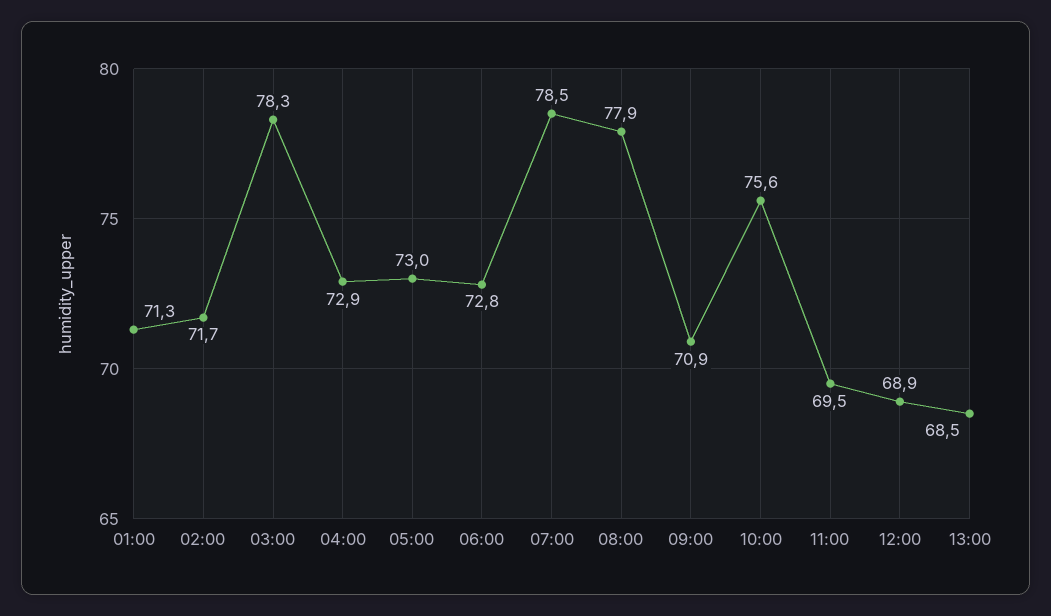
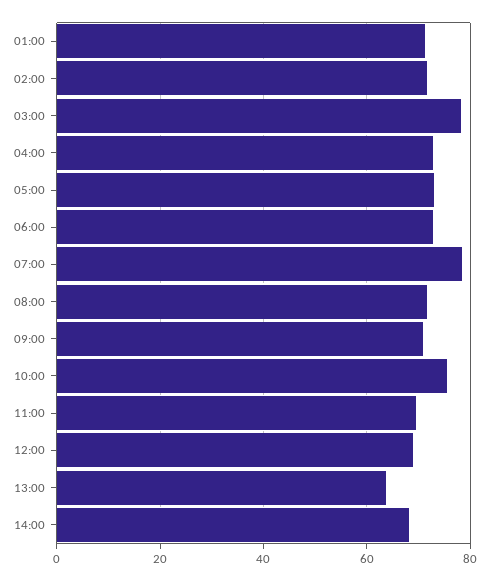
08:00: 77.9 -> 72
13:00: 68.5 -> 64
14:00: none -> 68

